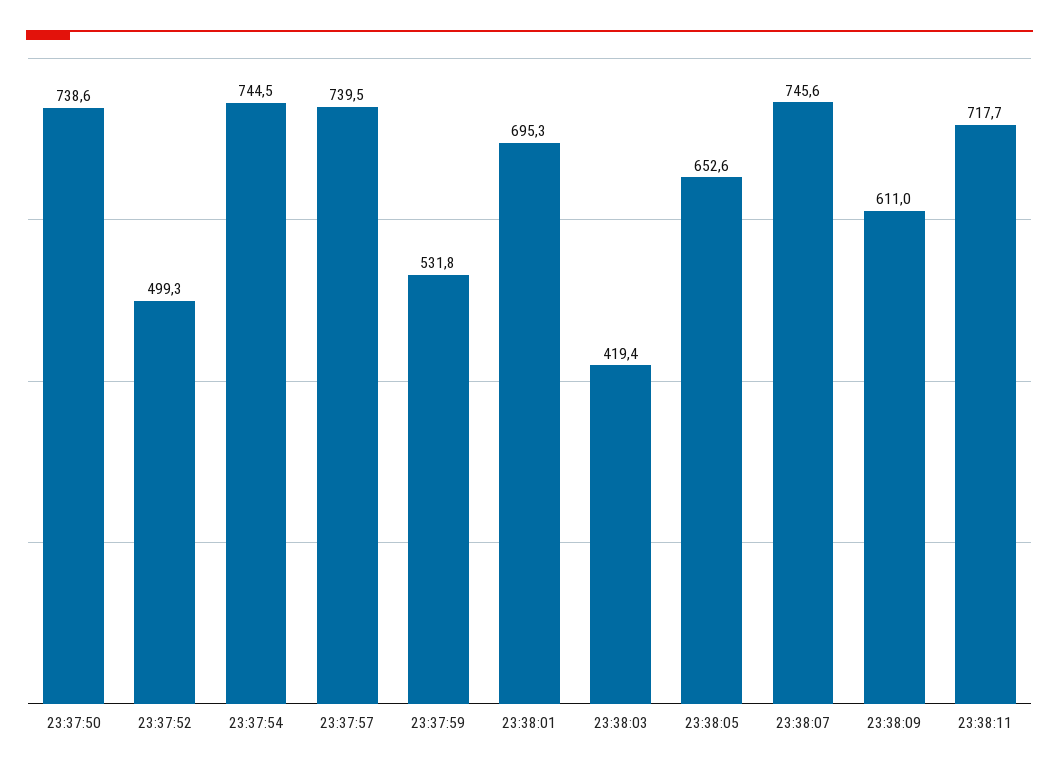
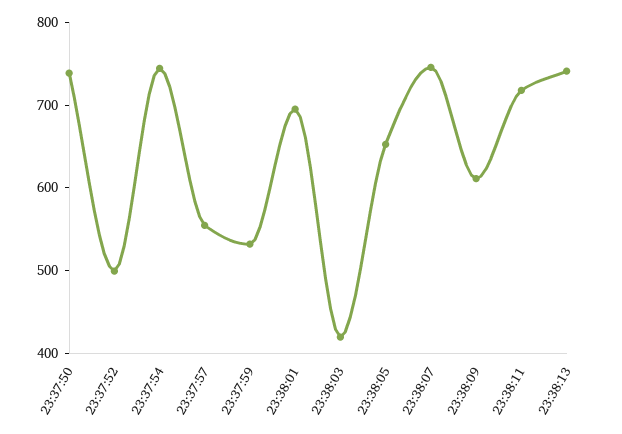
23:37:57: 739.5 -> 560
23:38:13: none -> 740

